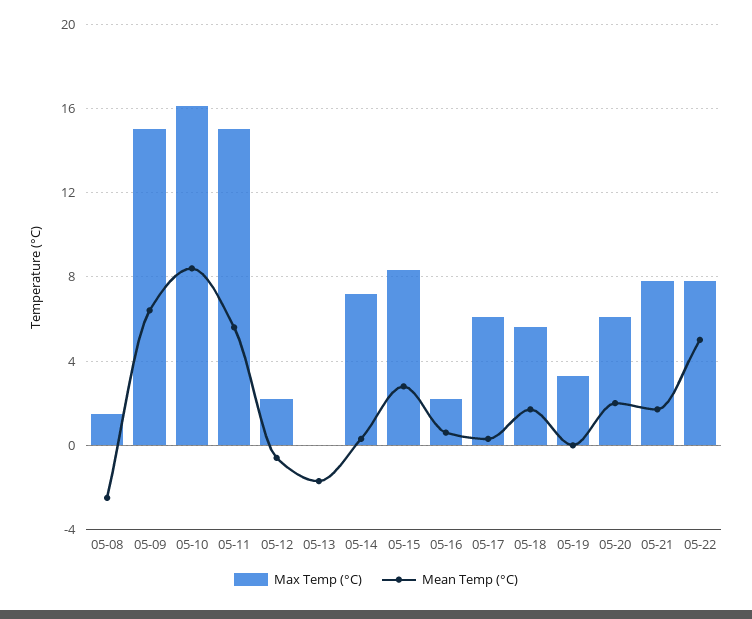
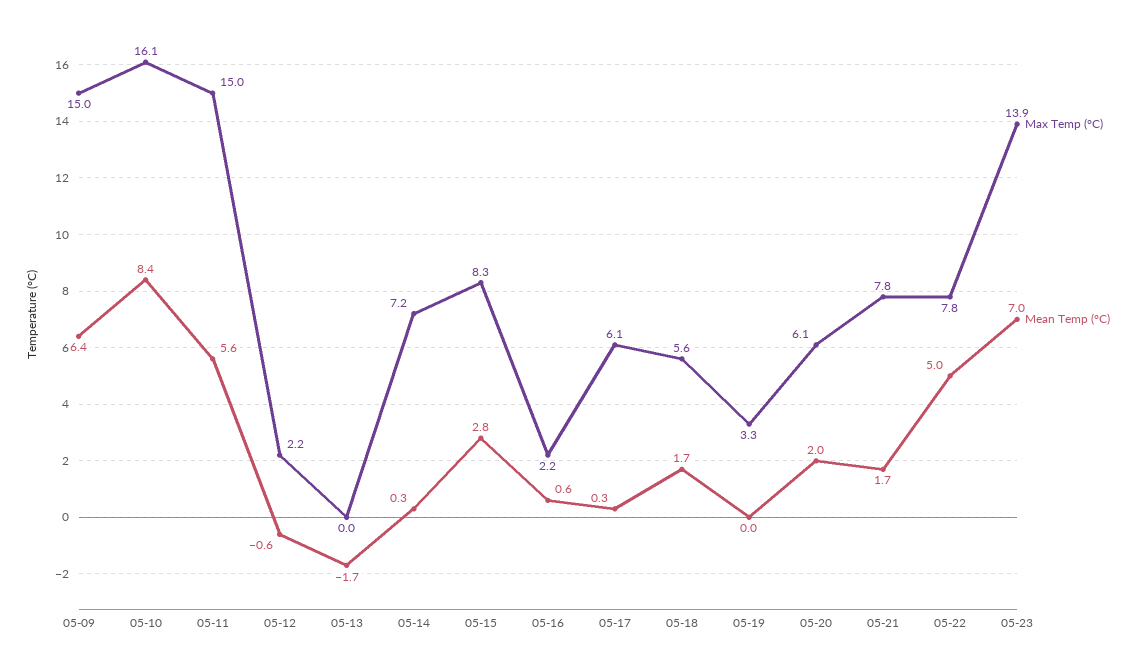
Max Temp (°C), 05-08: 1.5 -> none
Mean Temp (°C), 05-08: -2.5 -> none
Max Temp (°C), 05-23: none -> 13.9
Mean Temp (°C), 05-23: none -> 7

